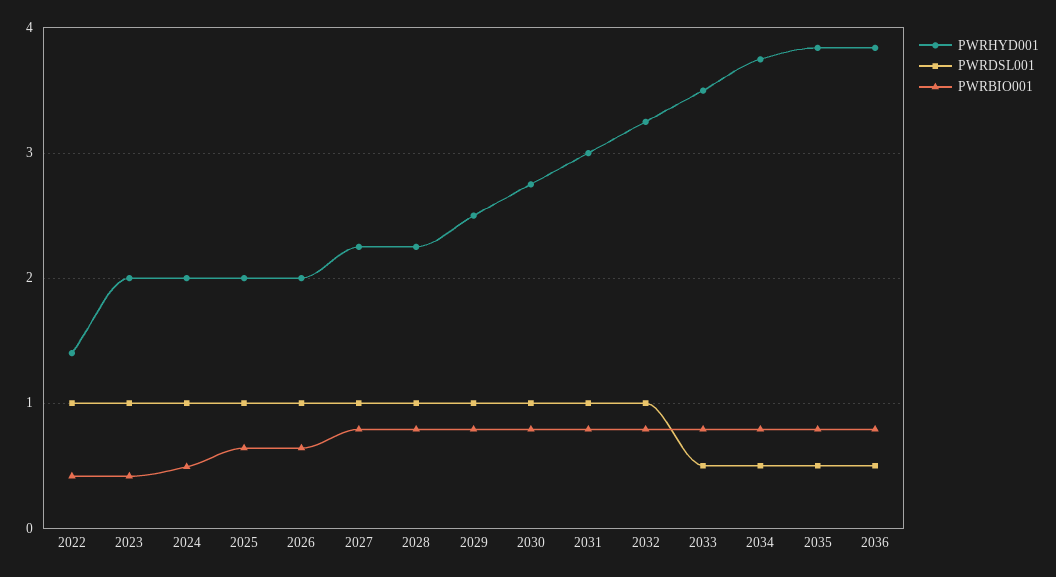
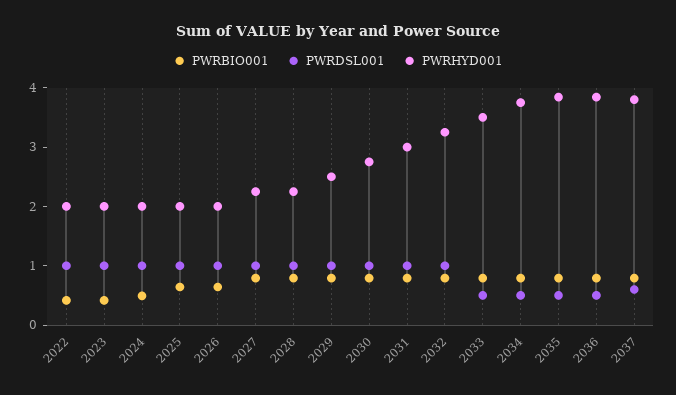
PWRHYD001, 2022: 1.4 -> 2
PWRBIO001, 2037: none -> 0.8
PWRDSL001, 2037: none -> 0.6
PWRHYD001, 2037: none -> 3.8

